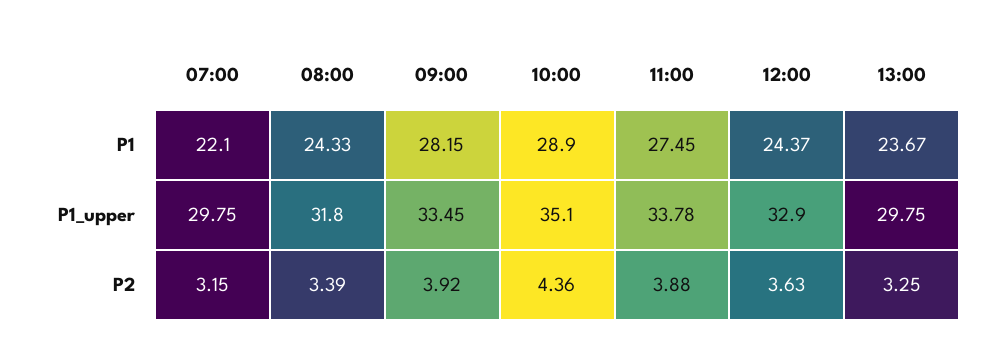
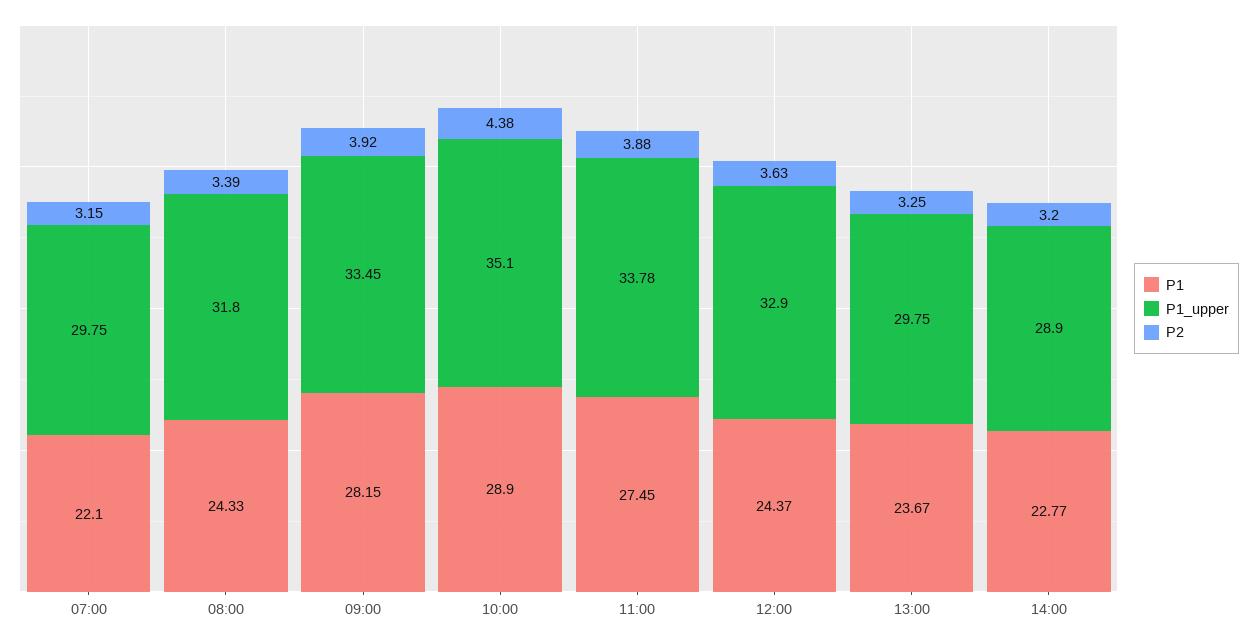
P2, 10:00: 4.36 -> 4.38
P1, 14:00: none -> 22.77
P1_upper, 14:00: none -> 28.9
P2, 14:00: none -> 3.2

